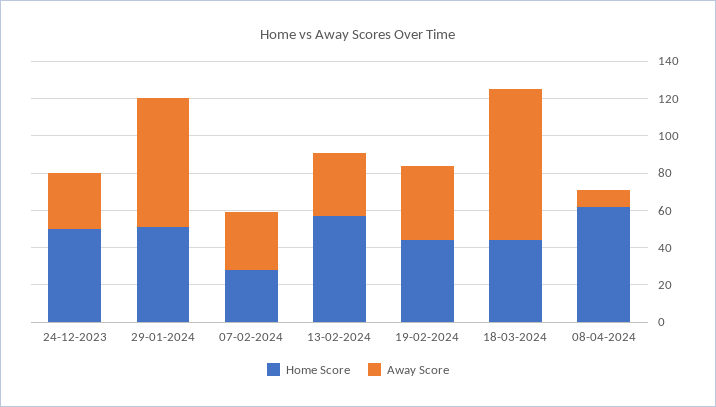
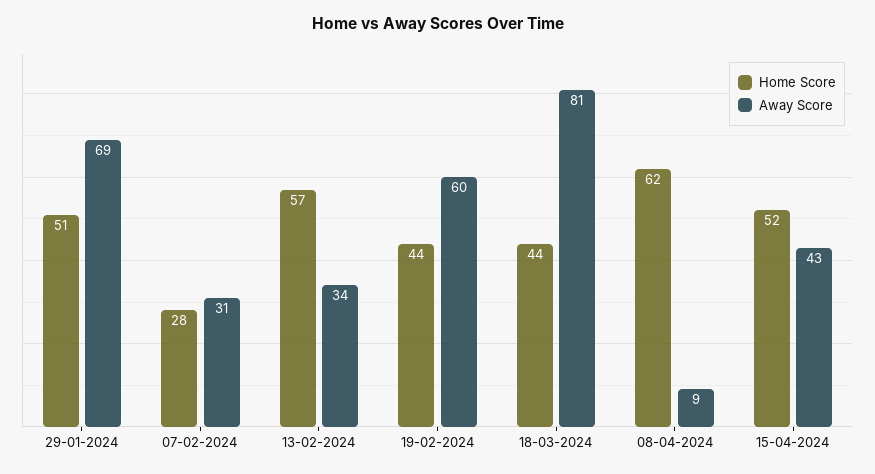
Home Score, 24-12-2023: 50 -> none
Away Score, 24-12-2023: 30 -> none
Away Score, 19-02-2024: 40 -> 60
Home Score, 15-04-2024: none -> 52
Away Score, 15-04-2024: none -> 43

